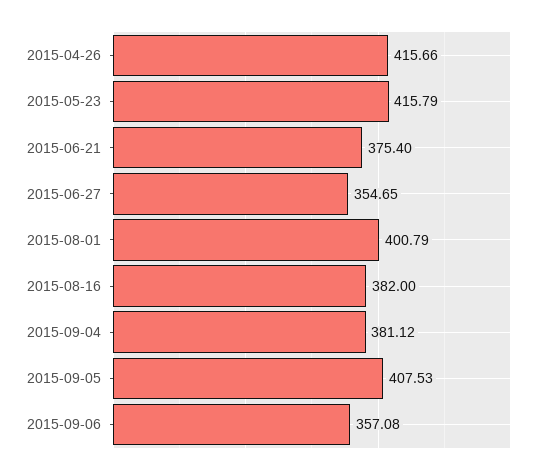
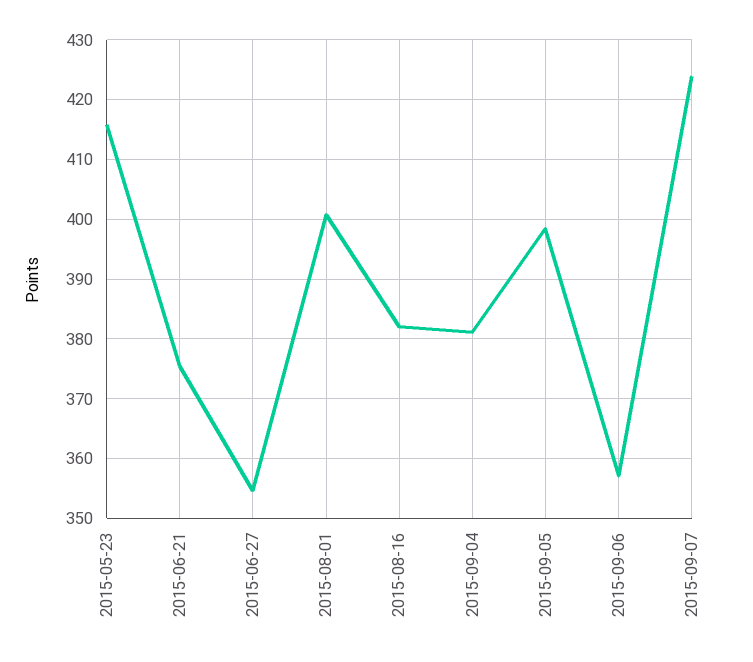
2015-04-26: 415.66 -> none
2015-09-05: 407.53 -> 398
2015-09-07: none -> 424

